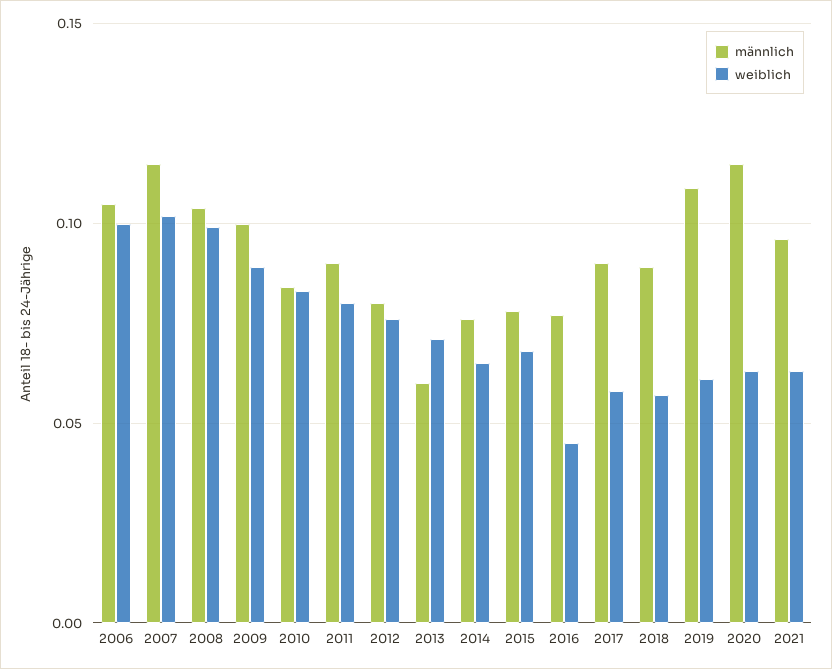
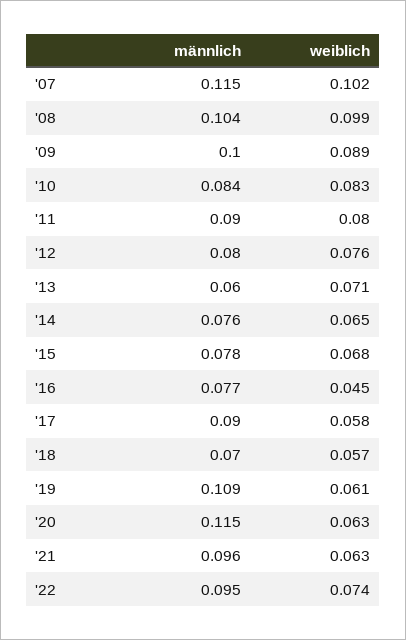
männlich, 2006: 0.105 -> none
weiblich, 2006: 0.1 -> none
männlich, 2018: 0.09 -> 0.07
männlich, '22: none -> 0.095
weiblich, '22: none -> 0.074

